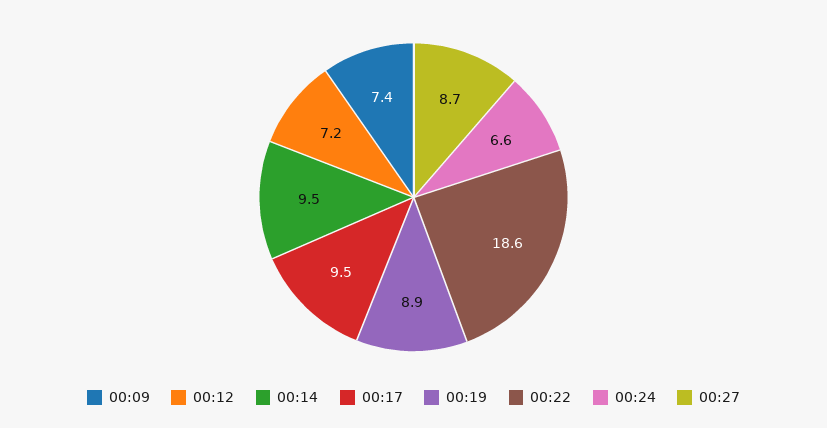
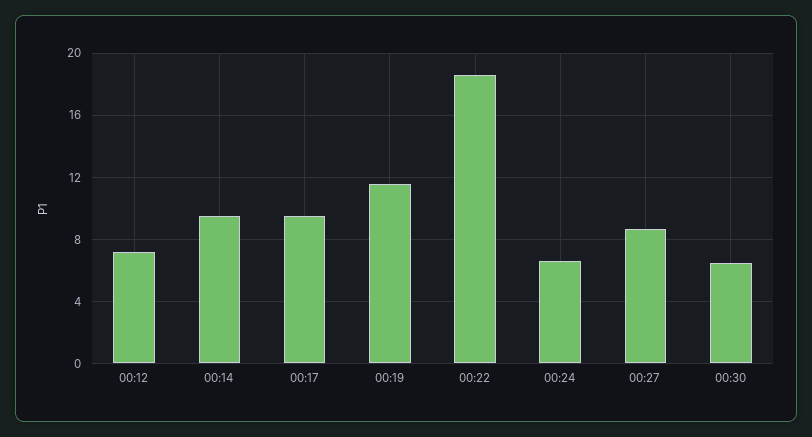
00:09: 7.4 -> none
00:19: 8.9 -> 11.5
00:30: none -> 6.5

